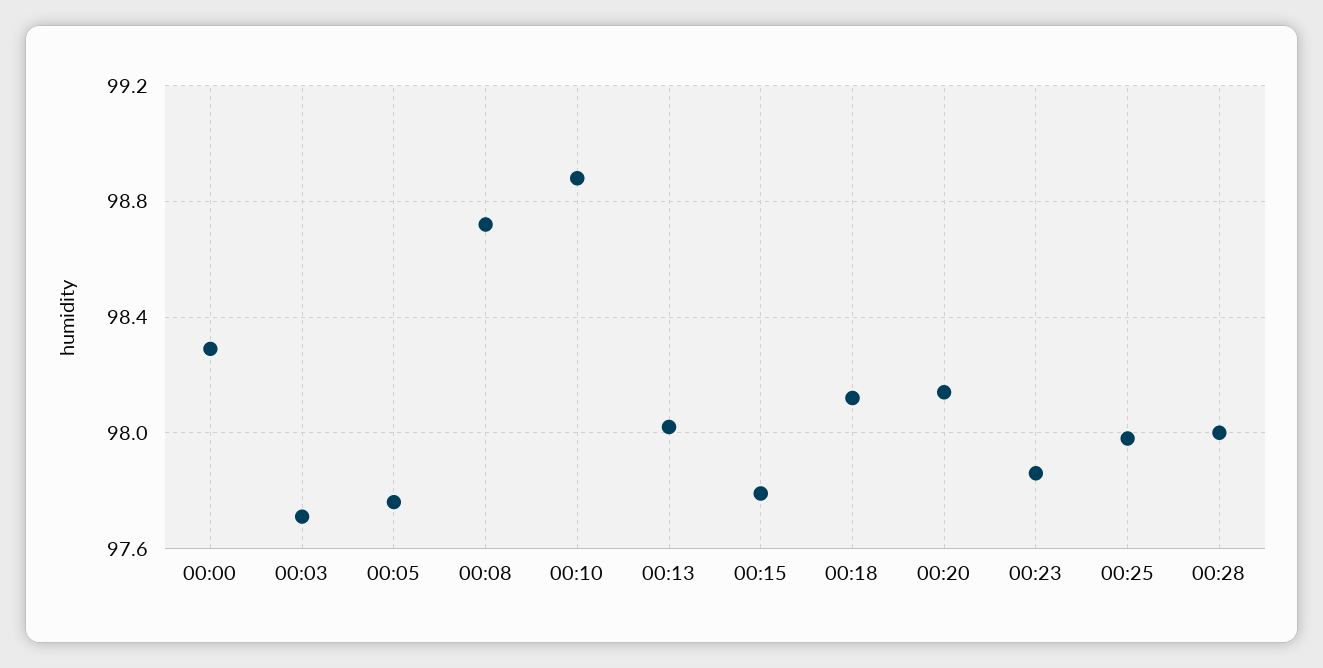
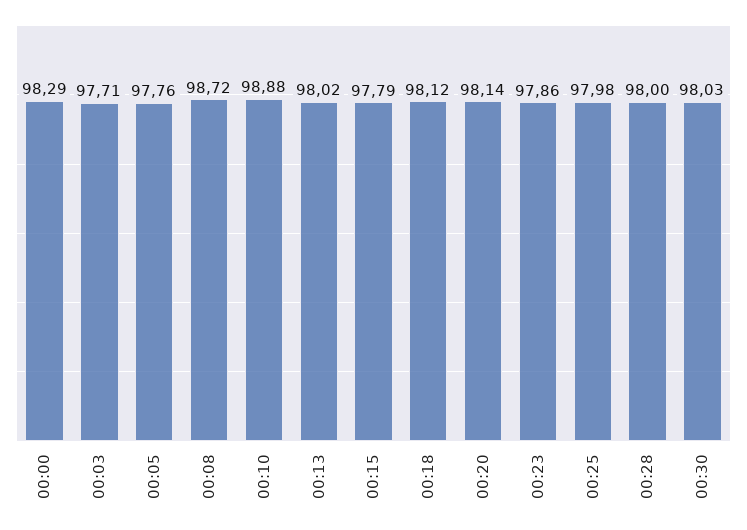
00:30: none -> 98.03

